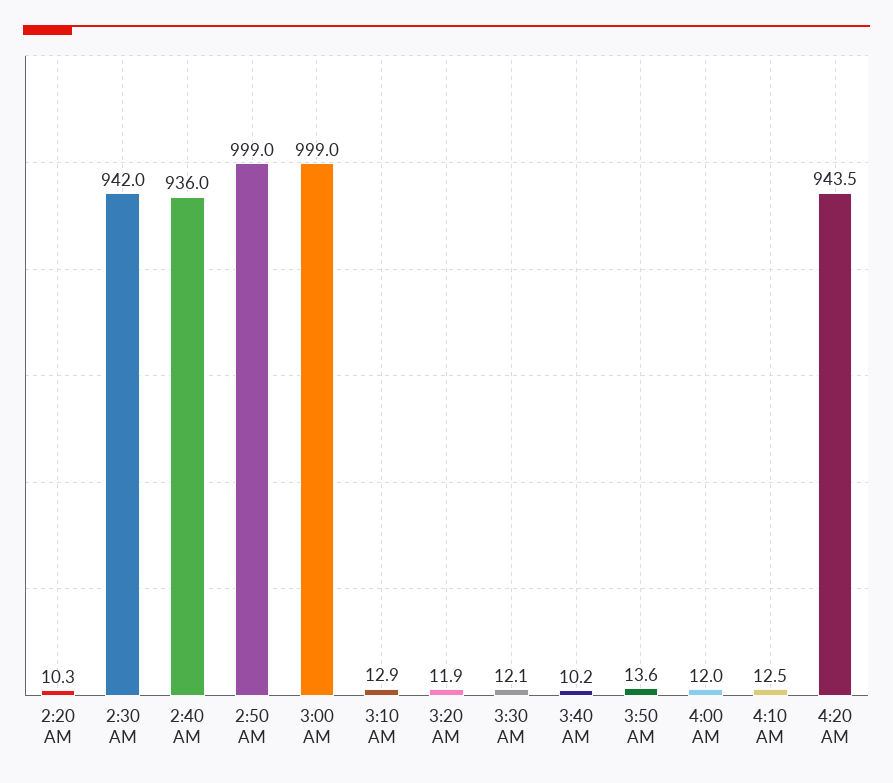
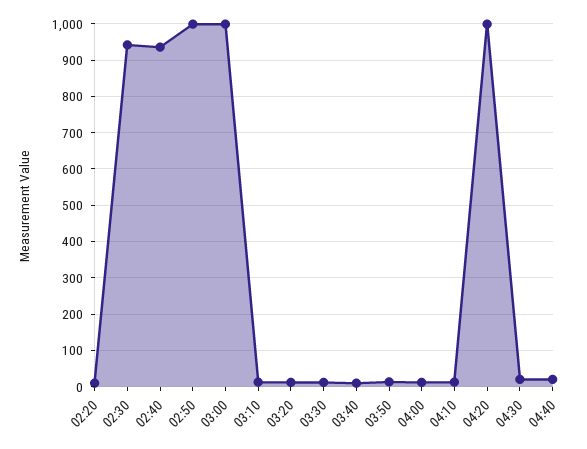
4:20 AM: 943.5 -> 1000
04:30: none -> 20
04:40: none -> 20

